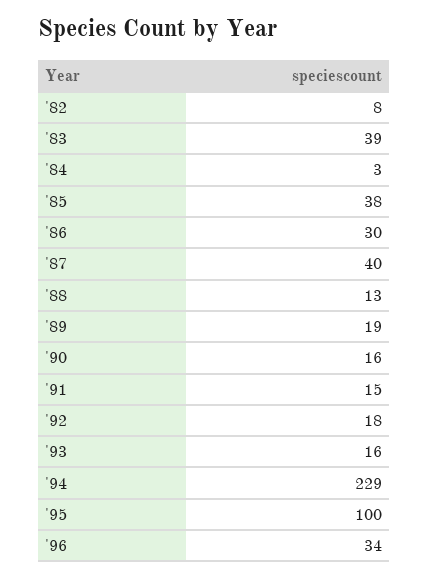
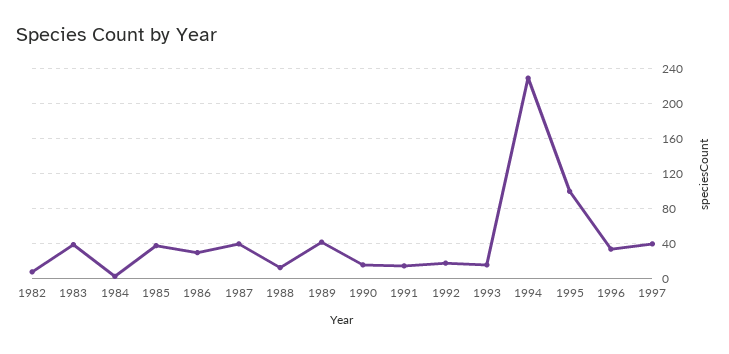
'89: 19 -> 40
1997: none -> 40

